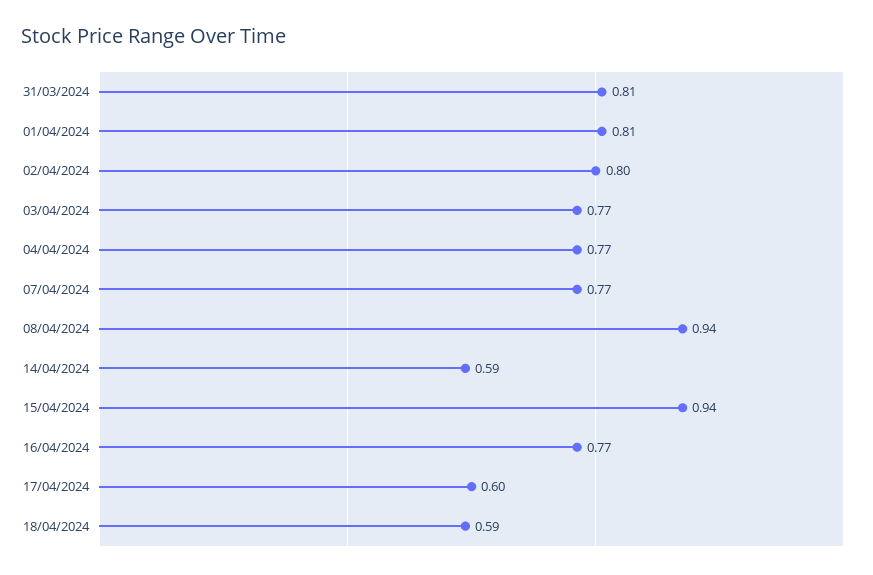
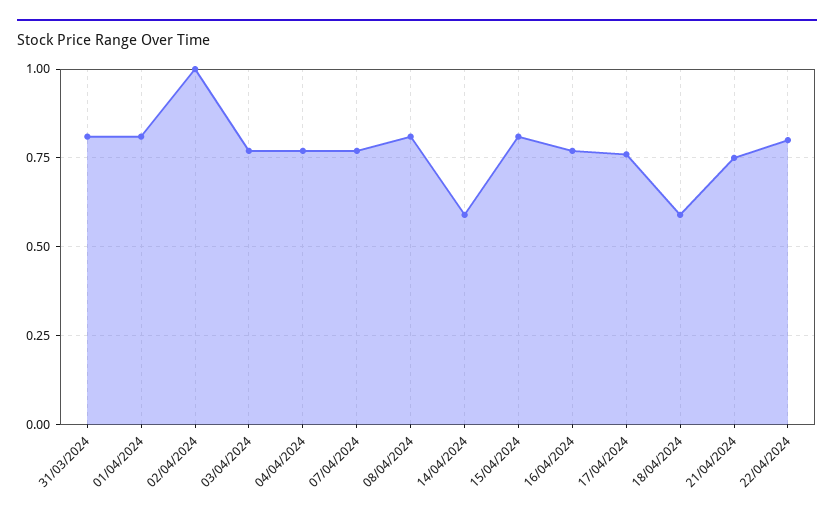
02/04/2024: 0.8 -> 1
08/04/2024: 0.94 -> 0.8
15/04/2024: 0.94 -> 0.8
17/04/2024: 0.6 -> 0.75
21/04/2024: none -> 0.75
22/04/2024: none -> 0.8

